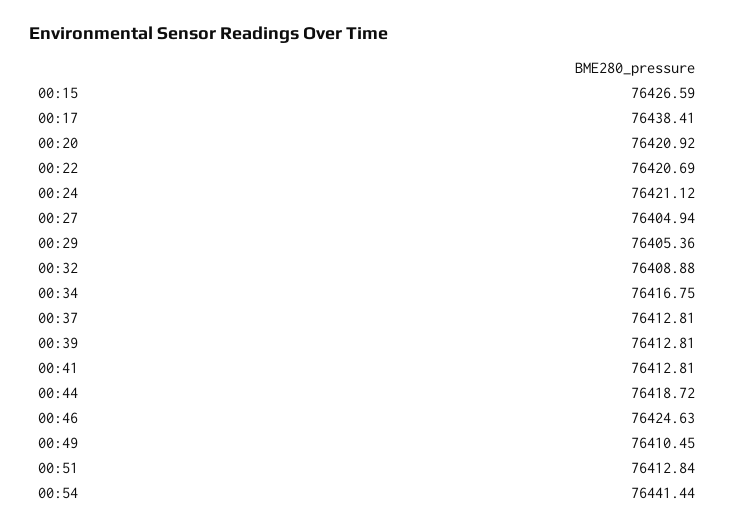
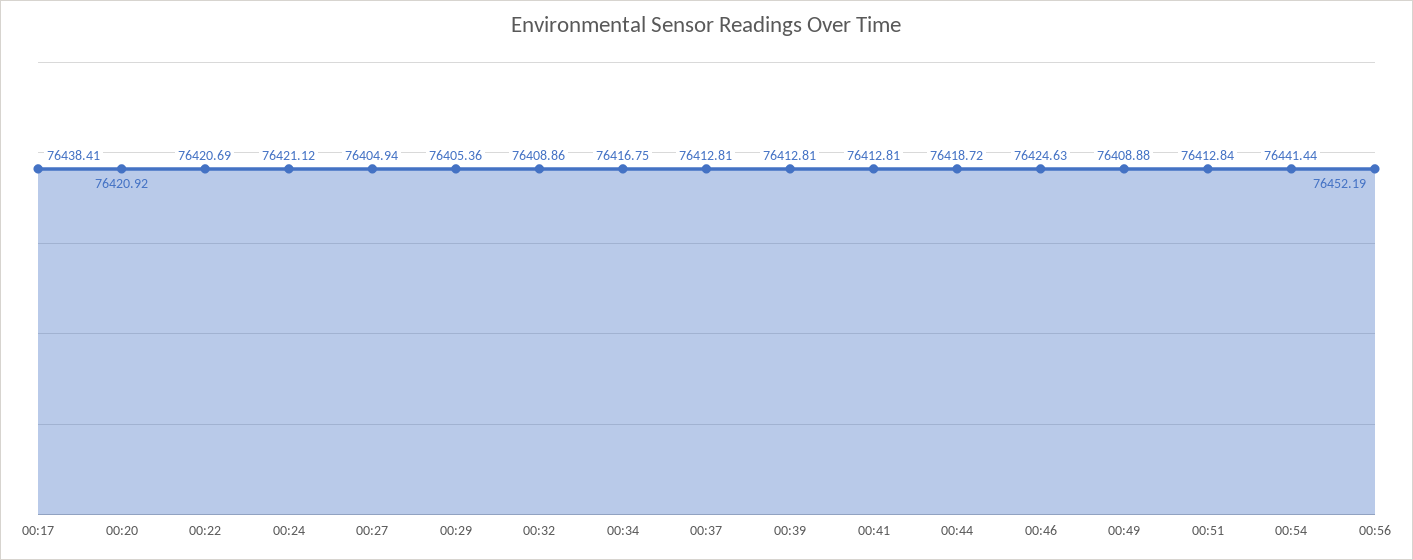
00:15: 76426.59 -> none
00:32: 76408.88 -> 76408.86
00:49: 76410.45 -> 76408.88
00:56: none -> 76452.19

